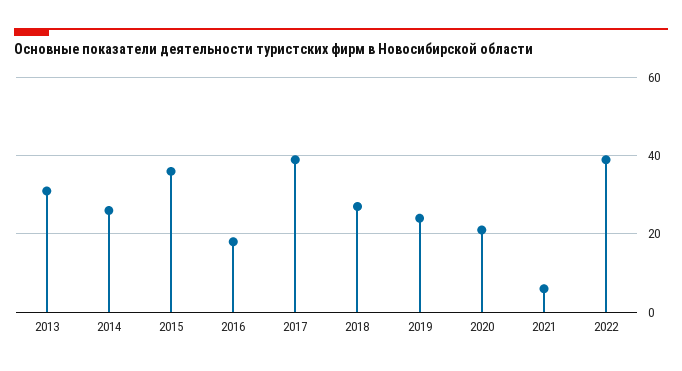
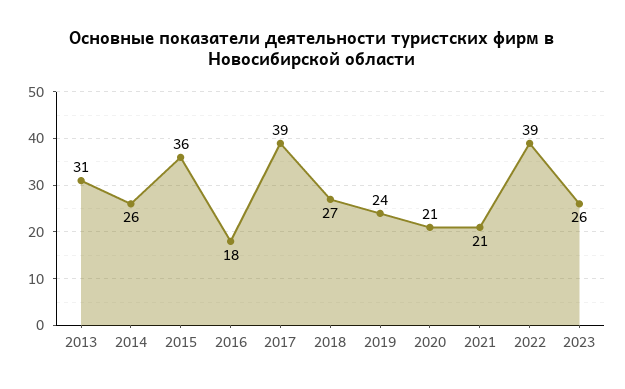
2021: 5 -> 21
2023: none -> 26

